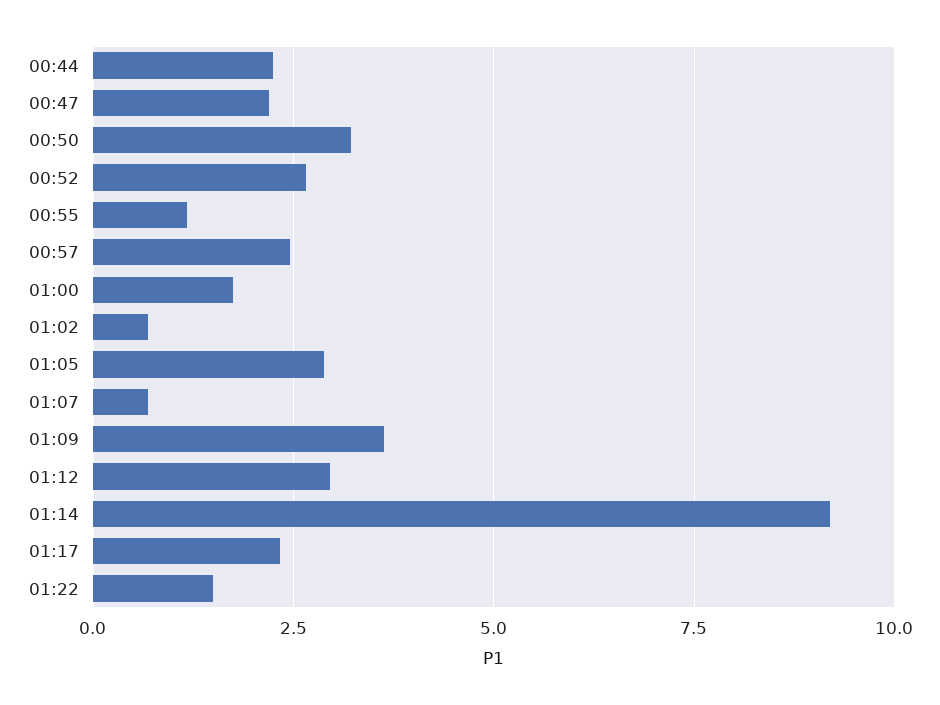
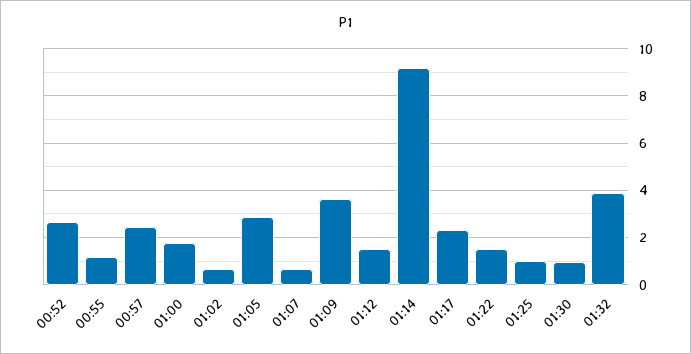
00:44: 2.25 -> none
00:47: 2.25 -> none
00:50: 3.25 -> none
01:12: 3 -> 1.5
01:25: none -> 1
01:30: none -> 1
01:32: none -> 4

